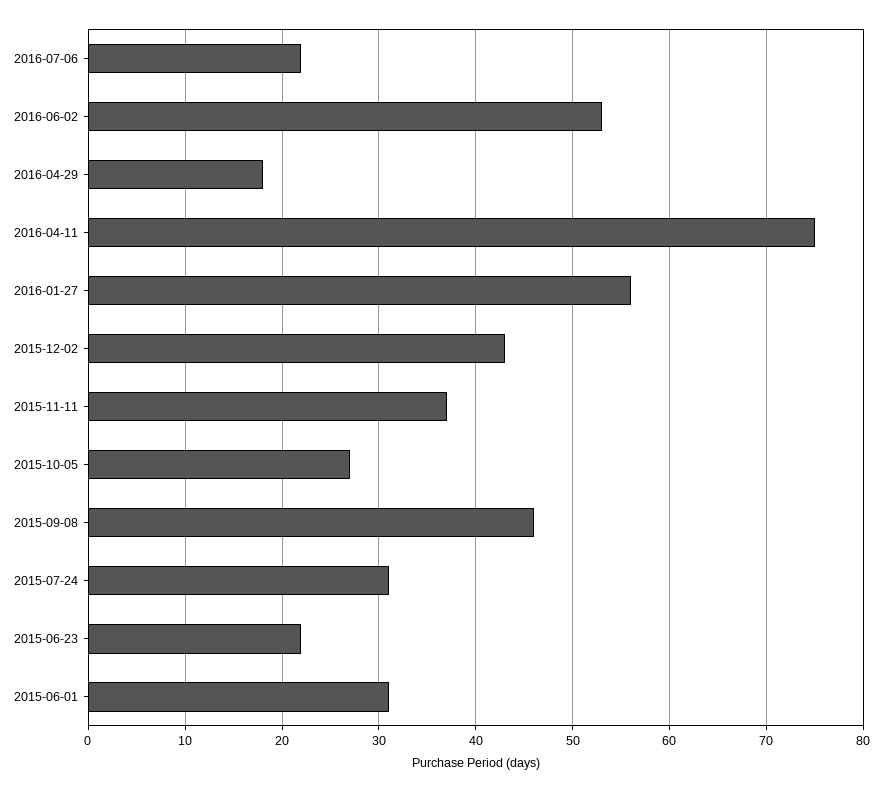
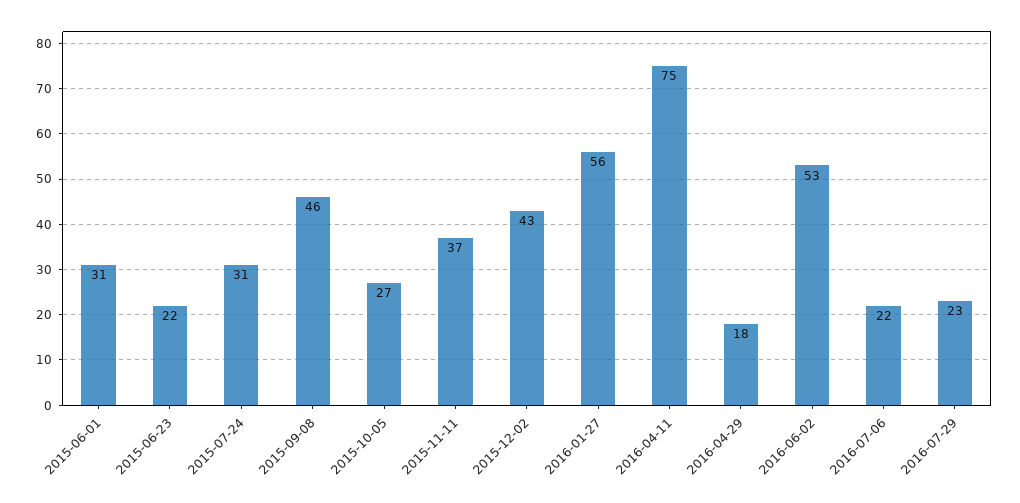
2016-07-29: none -> 23

